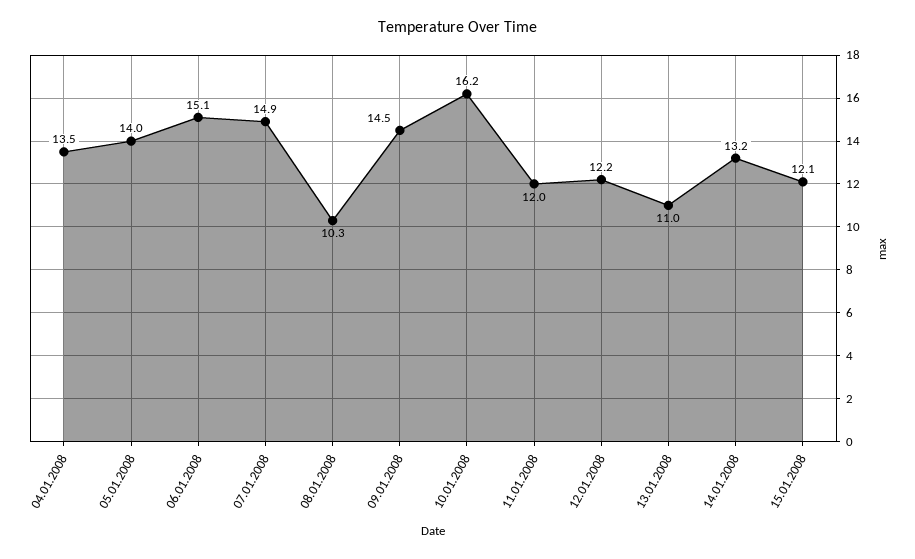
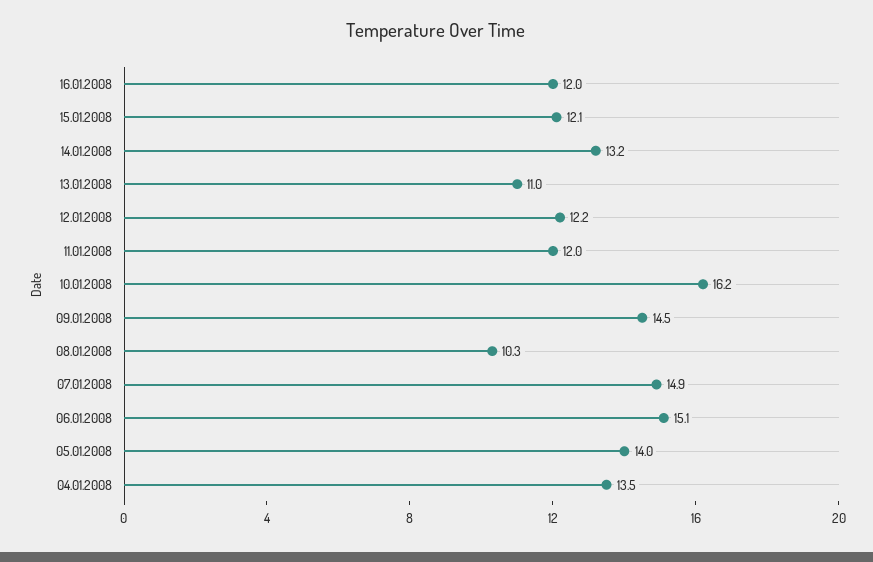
16.01.2008: none -> 12

